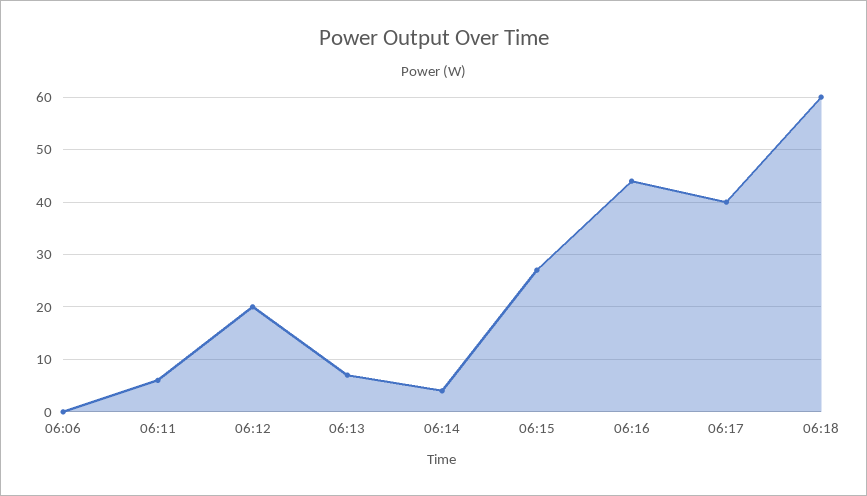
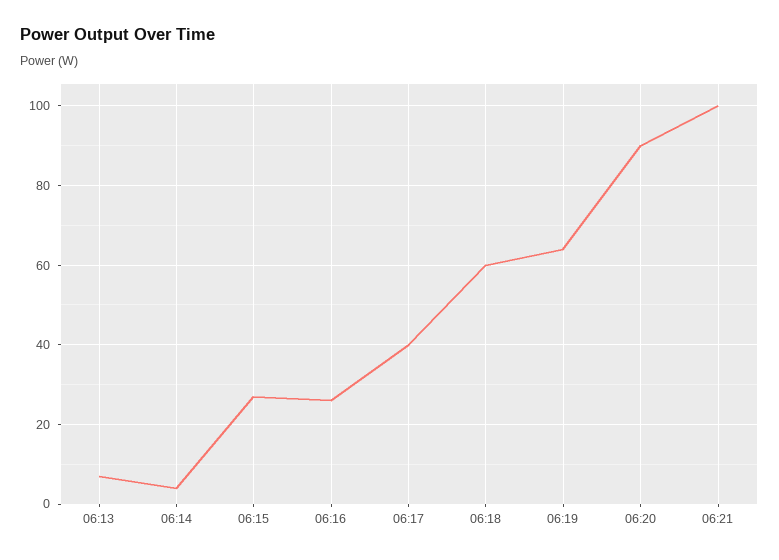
06:06: 0 -> none
06:11: 5 -> none
06:12: 20 -> none
06:16: 45 -> 25
06:19: none -> 65
06:20: none -> 90
06:21: none -> 100

